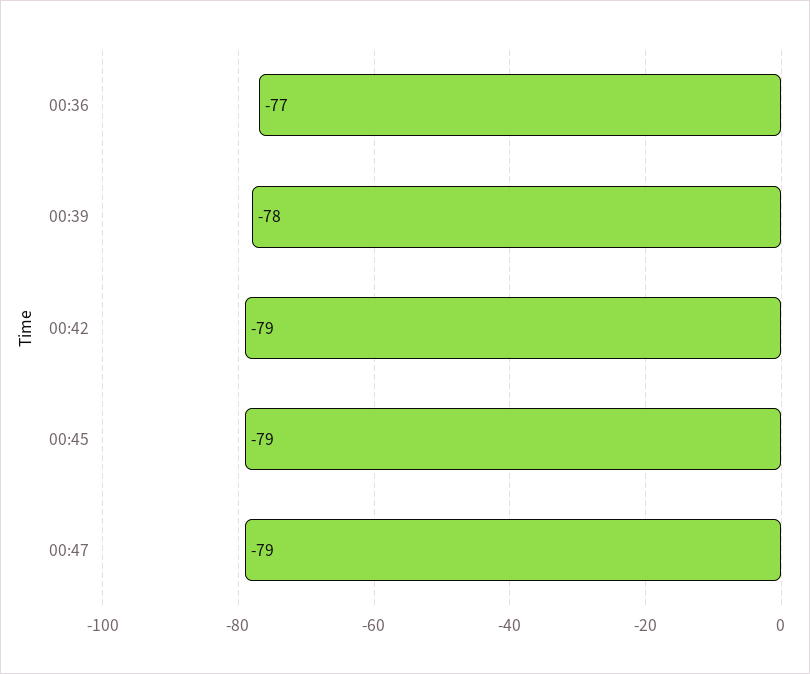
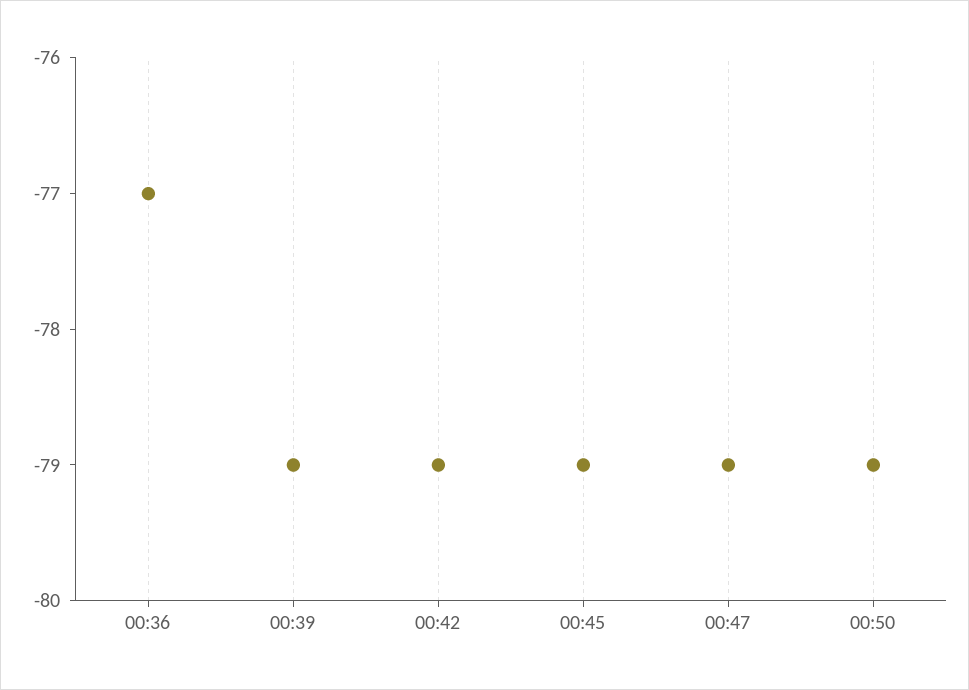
00:39: -78 -> -79
00:50: none -> -79

